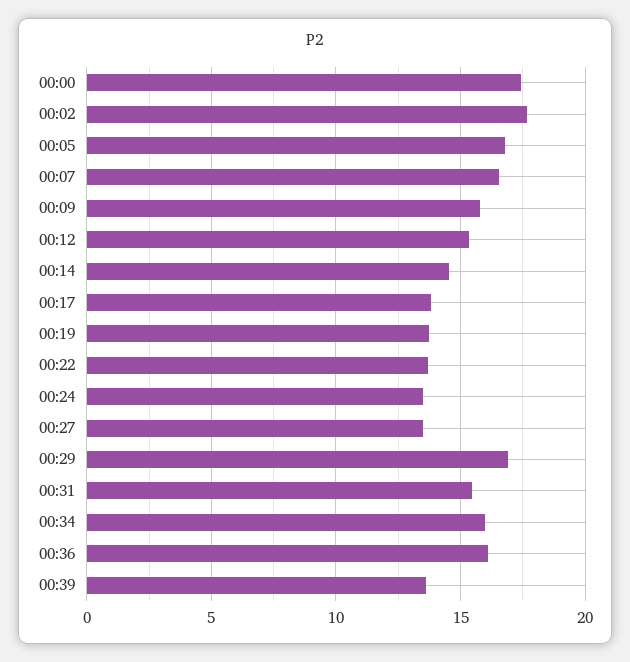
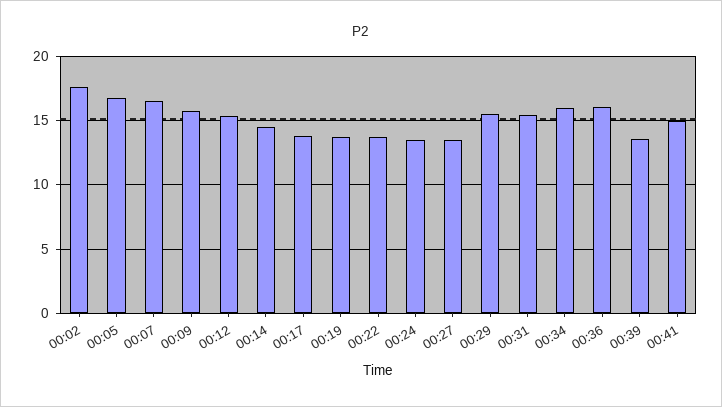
00:00: 17.5 -> none
00:29: 17 -> 15.5
00:41: none -> 15

